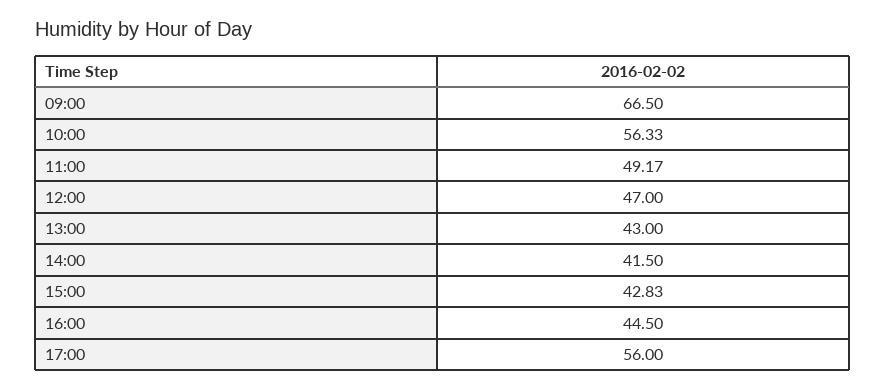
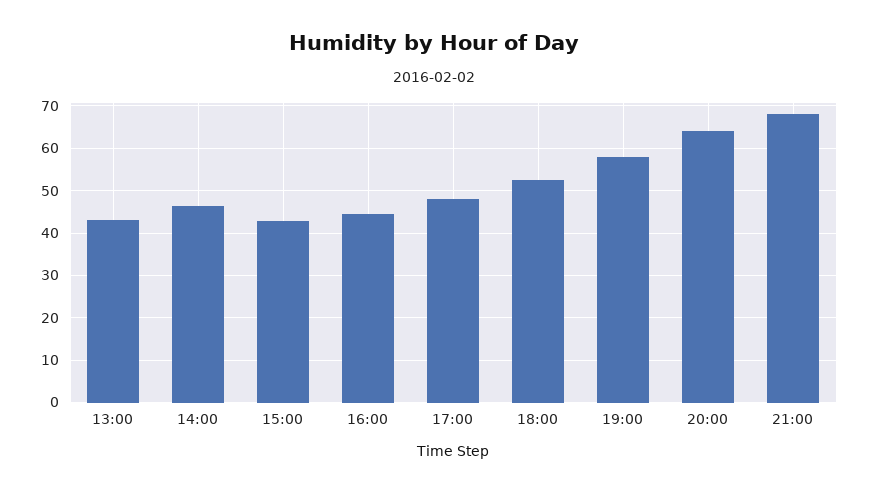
09:00: 66.5 -> none
10:00: 56.33 -> none
11:00: 49.17 -> none
12:00: 47 -> none
14:00: 41.5 -> 46
17:00: 56 -> 48
18:00: none -> 52
19:00: none -> 58
20:00: none -> 64
21:00: none -> 68

